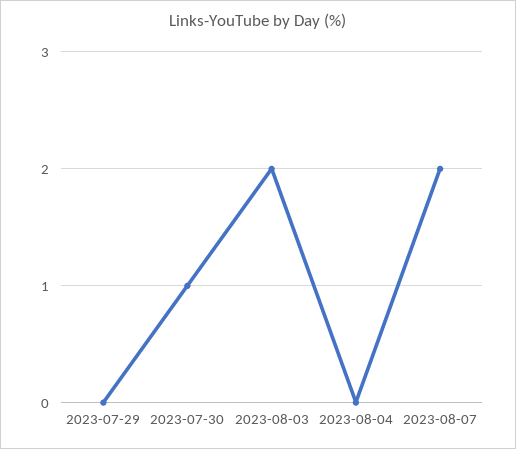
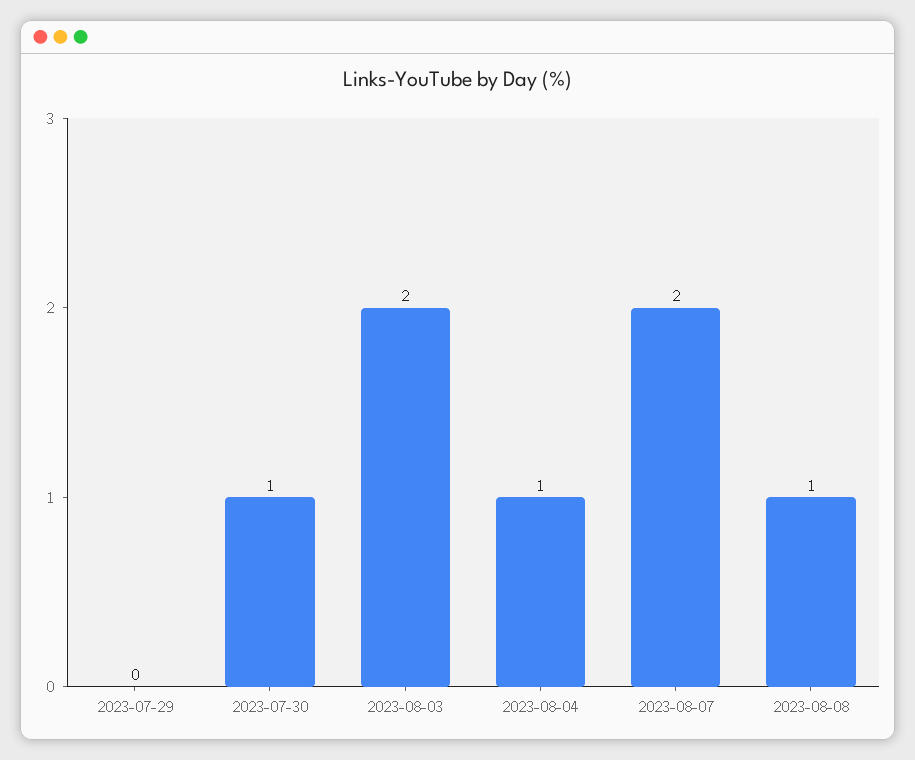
2023-08-04: 0 -> 1
2023-08-08: none -> 1

